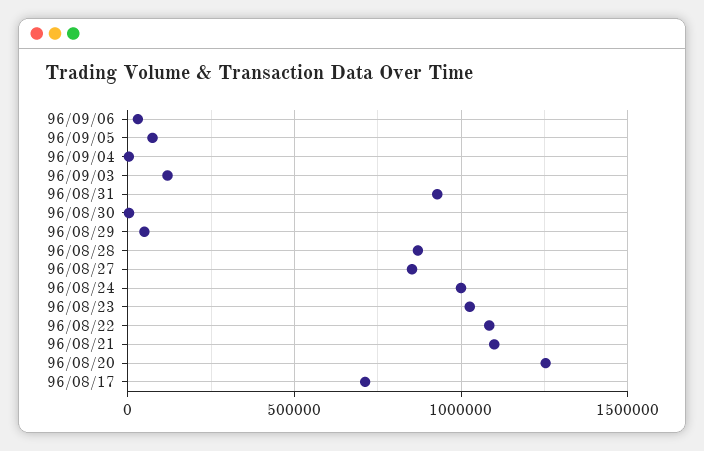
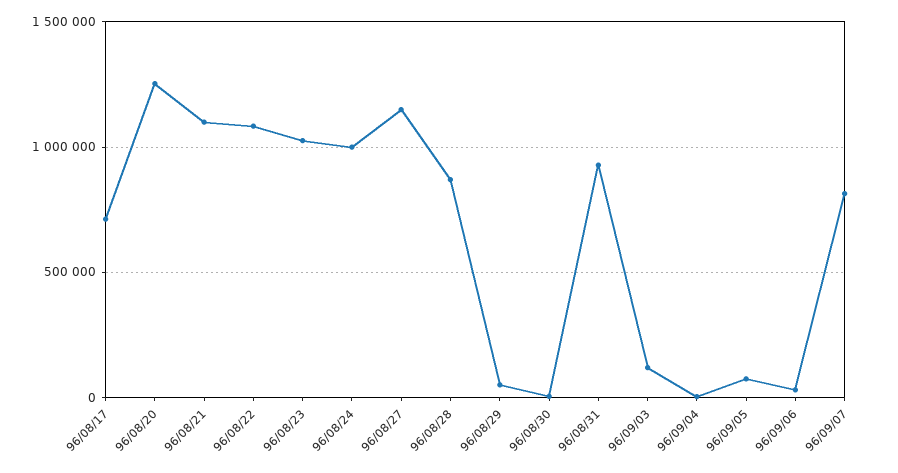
96/08/27: 850000 -> 1150000
96/09/07: none -> 800000

